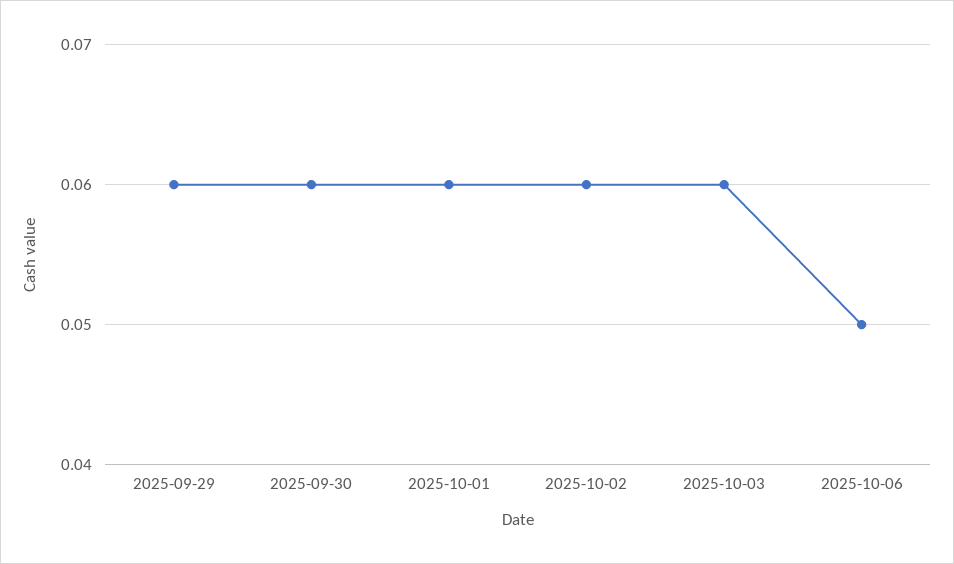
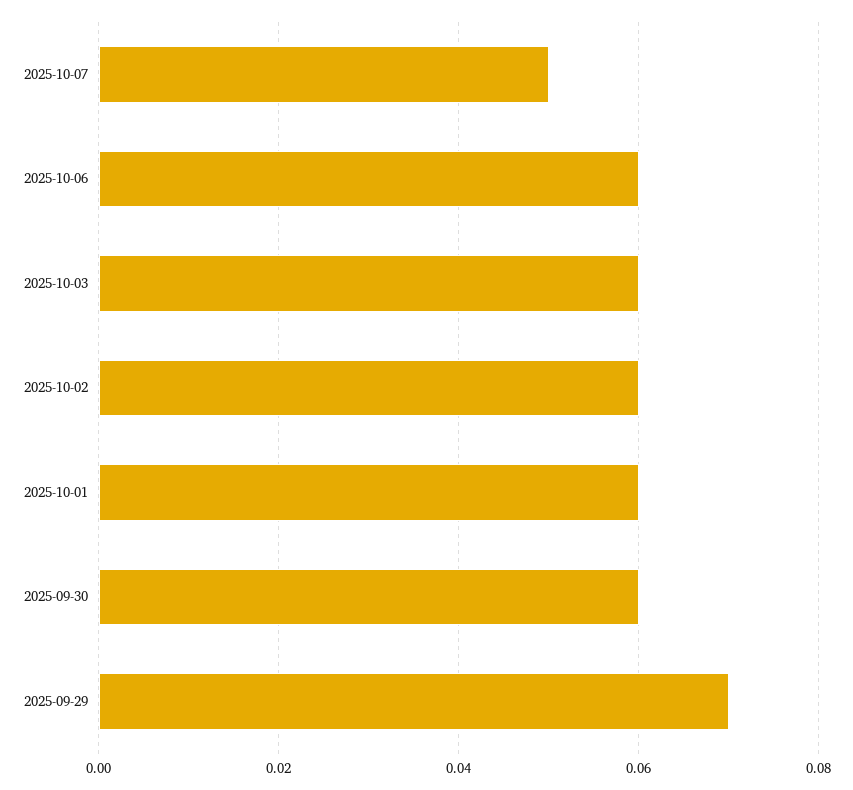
2025-09-29: 0.06 -> 0.07
2025-10-06: 0.05 -> 0.06
2025-10-07: none -> 0.05

